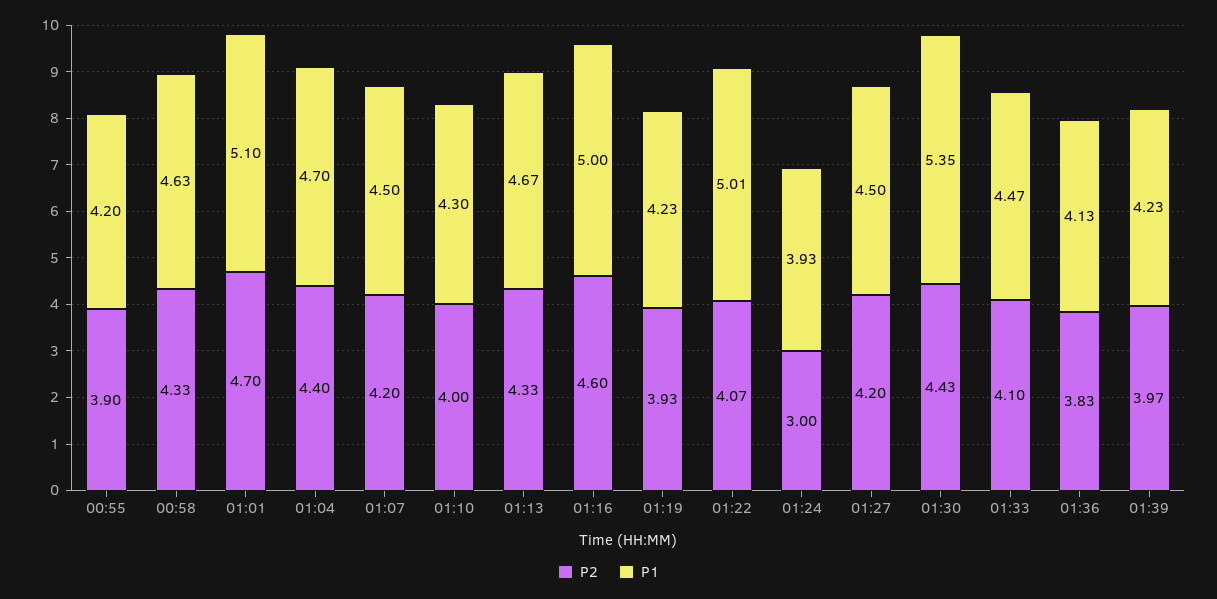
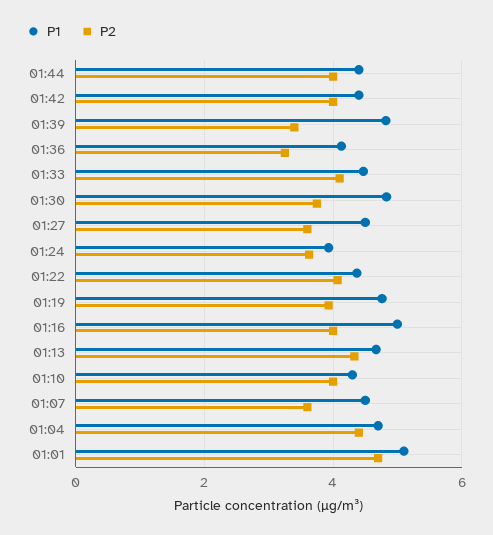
P2, 00:55: 3.9 -> none
P1, 00:55: 4.2 -> none
P2, 00:58: 4.33 -> none
P1, 00:58: 4.63 -> none
P2, 01:07: 4.2 -> 3.6
P2, 01:16: 4.6 -> 4
P1, 01:19: 4.23 -> 4.8
P1, 01:22: 5.01 -> 4.4
P2, 01:24: 3 -> 3.6
P2, 01:27: 4.2 -> 3.6
P2, 01:30: 4.43 -> 3.8
P1, 01:30: 5.35 -> 4.8
P2, 01:36: 3.83 -> 3.2
P2, 01:39: 3.97 -> 3.4
P1, 01:39: 4.23 -> 4.8
P1, 01:44: none -> 4.4
P2, 01:44: none -> 4
P1, 01:42: none -> 4.4
P2, 01:42: none -> 4

